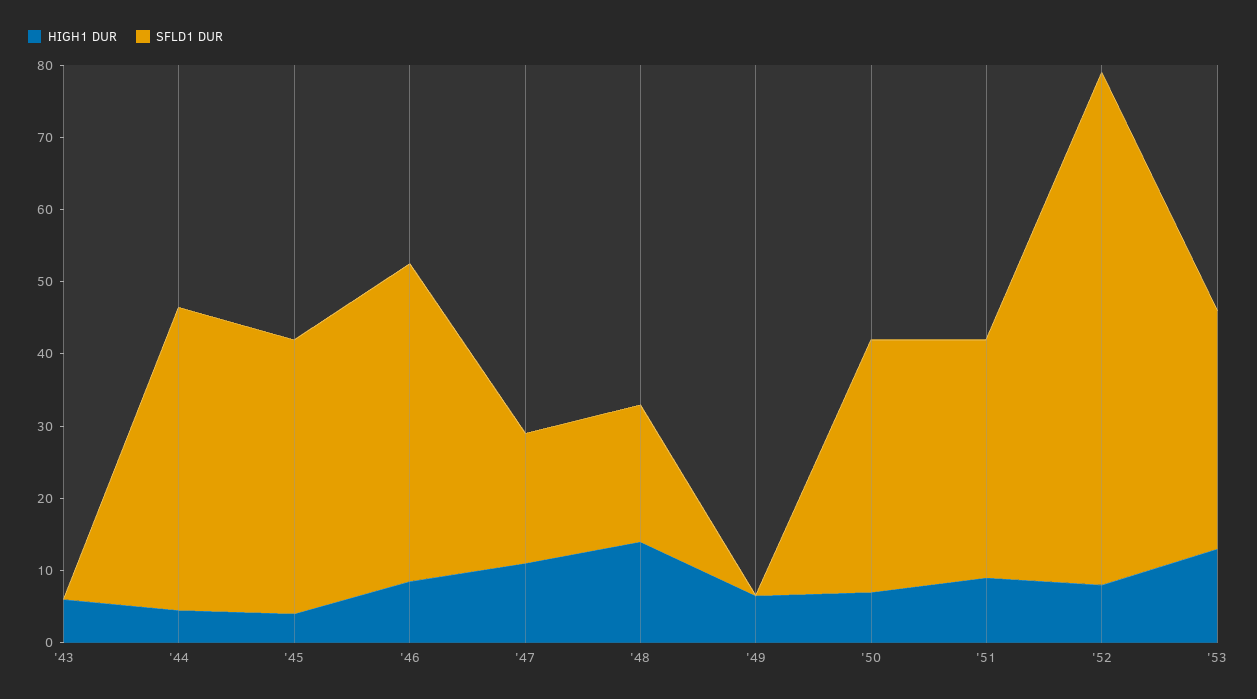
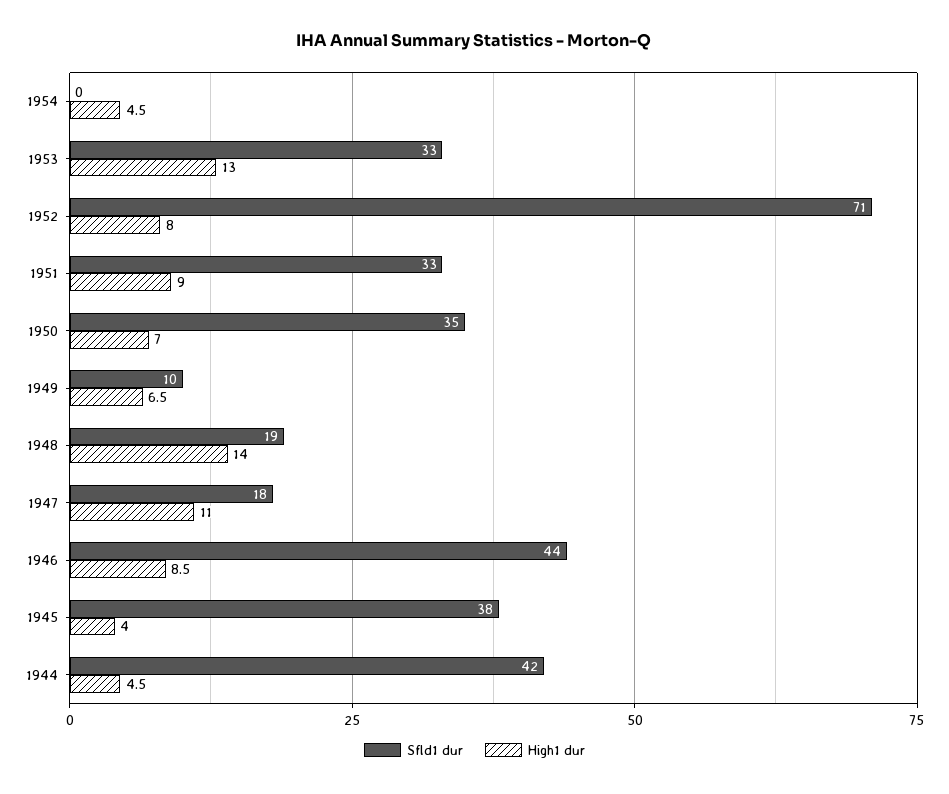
HIGH1 DUR, '43: 6 -> none
SFLD1 DUR, '43: 0 -> none
SFLD1 DUR, '49: 0 -> 10
SFLD1 DUR, 1954: none -> 0
HIGH1 DUR, 1954: none -> 4.5

